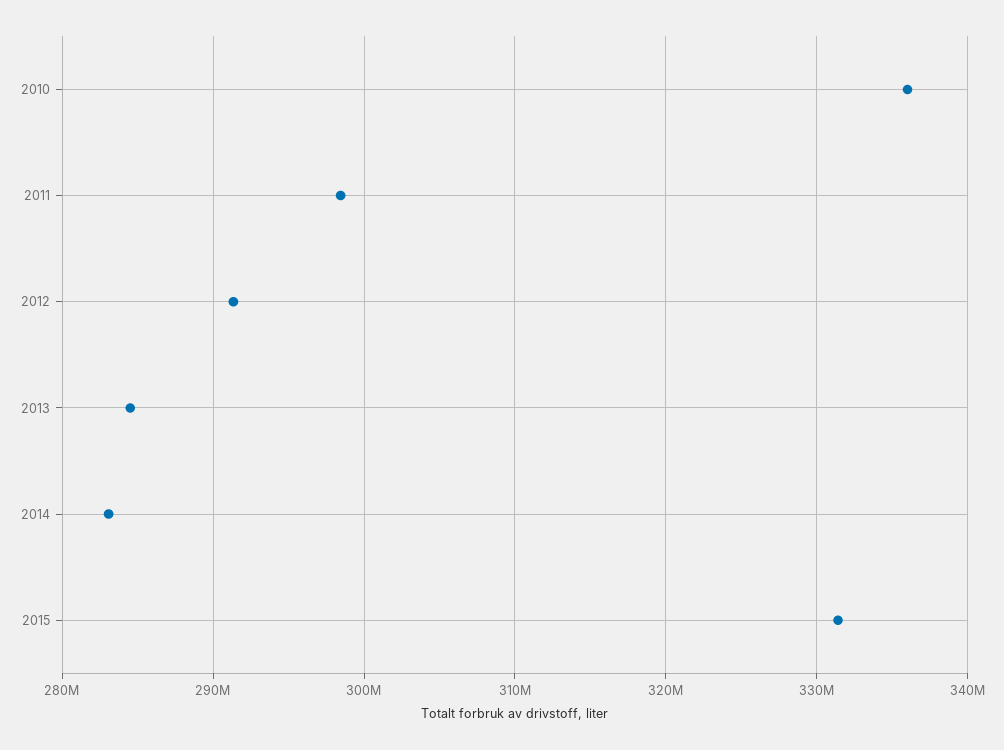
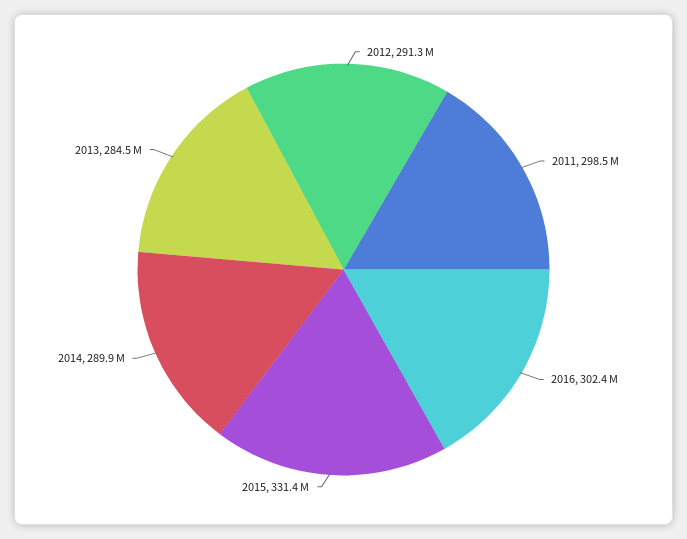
2010: 336000000 -> none
2014: 283000000 -> 289900000
2016: none -> 302400000

